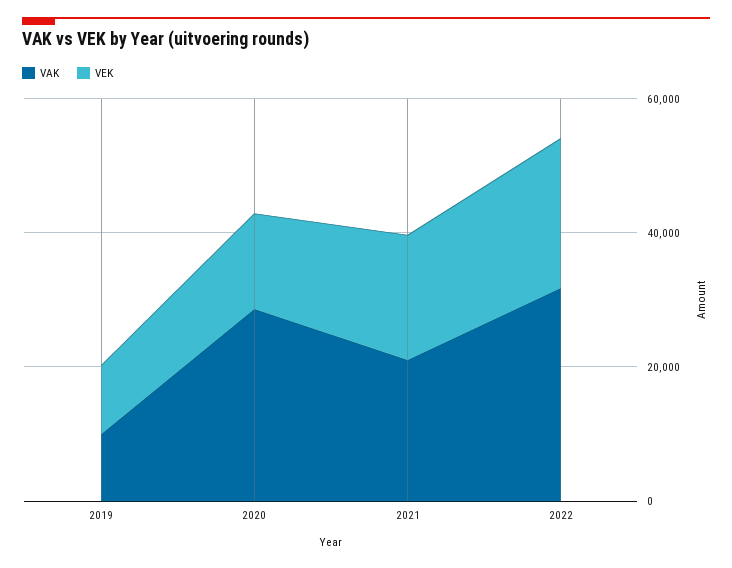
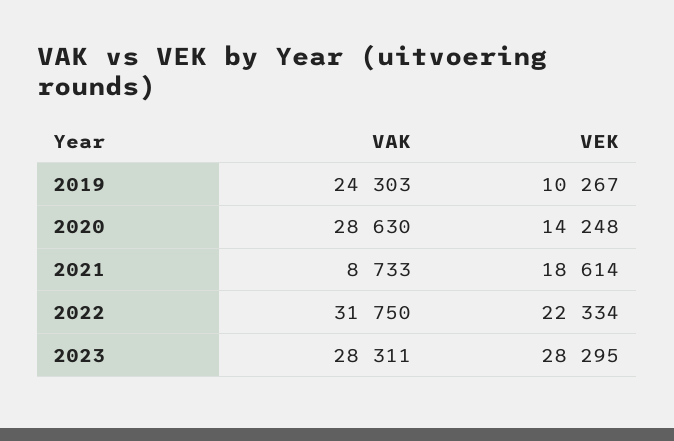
VAK, 2019: 10000 -> 24303
VAK, 2021: 20000 -> 8733
VAK, 2023: none -> 28311
VEK, 2023: none -> 28295

